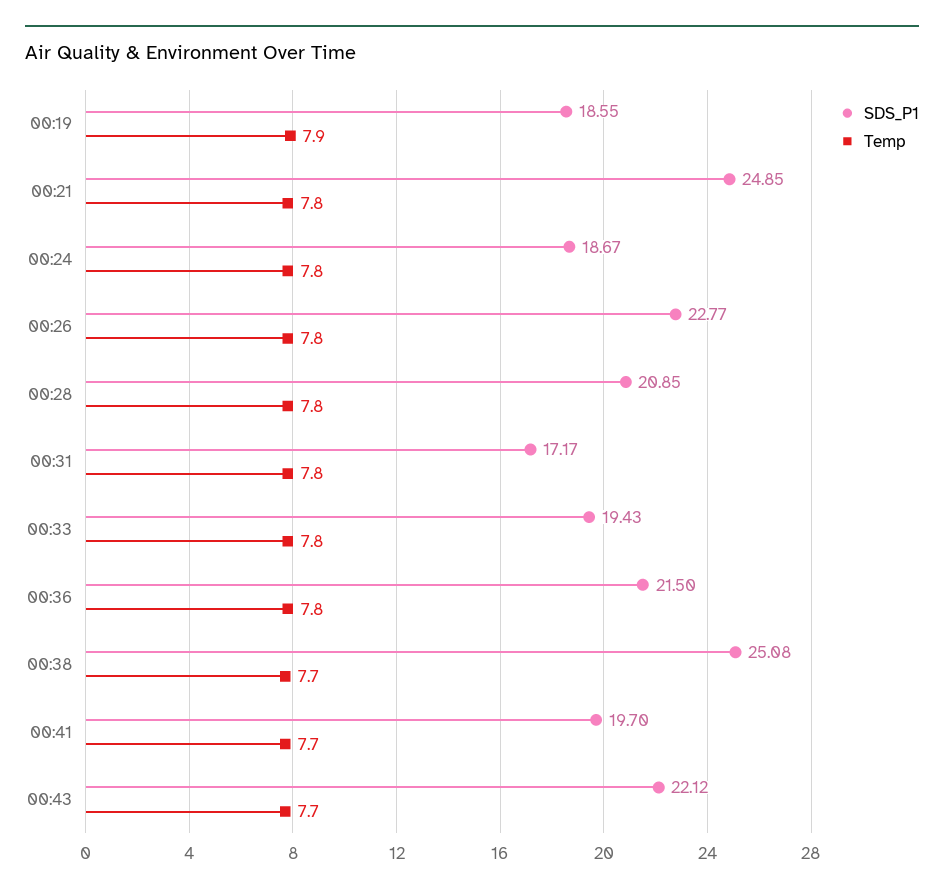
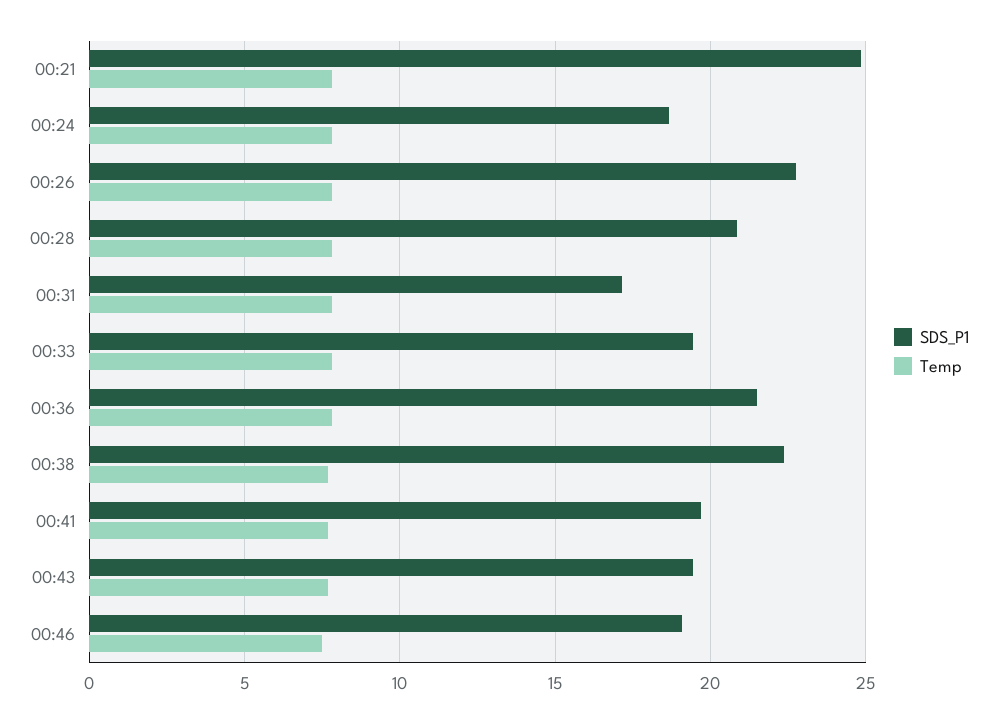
SDS_P1, 00:19: 18.55 -> none
Temp, 00:19: 7.9 -> none
SDS_P1, 00:38: 25.08 -> 22.5
SDS_P1, 00:43: 22.12 -> 19.5
SDS_P1, 00:46: none -> 19
Temp, 00:46: none -> 7.5

